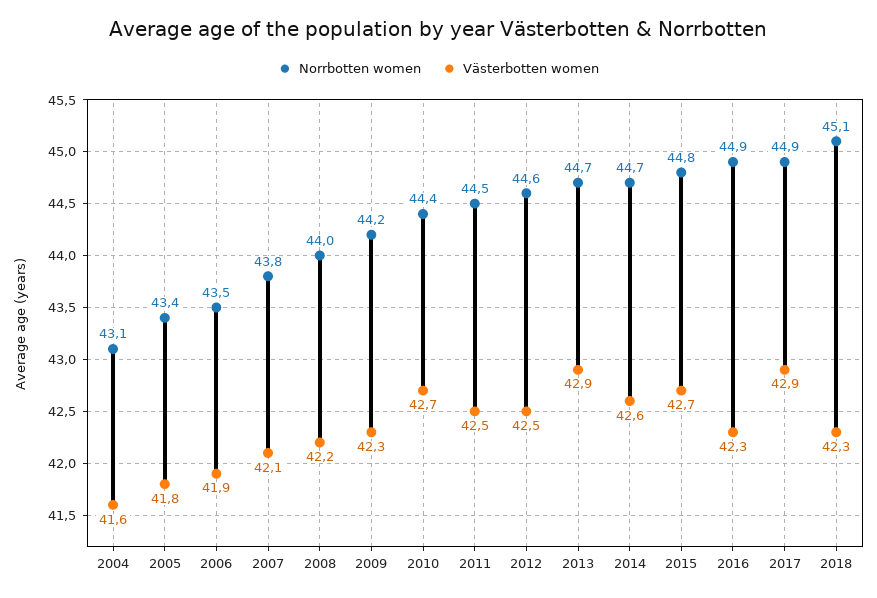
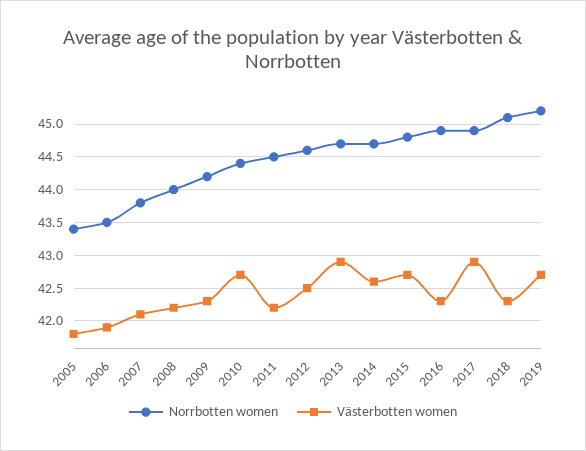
Norrbotten women, 2004: 43.1 -> none
Västerbotten women, 2004: 41.6 -> none
Västerbotten women, 2011: 42.5 -> 42.2
Norrbotten women, 2019: none -> 45.2
Västerbotten women, 2019: none -> 42.7

